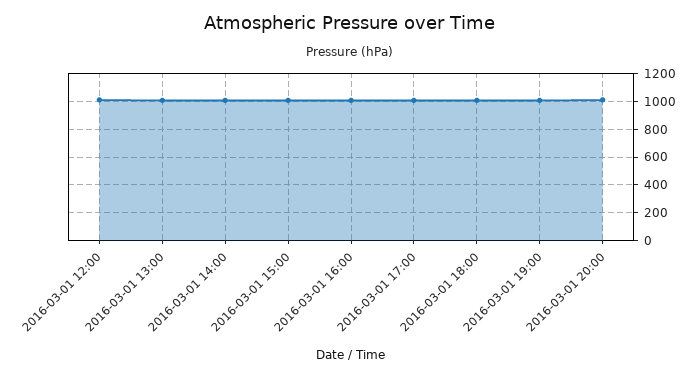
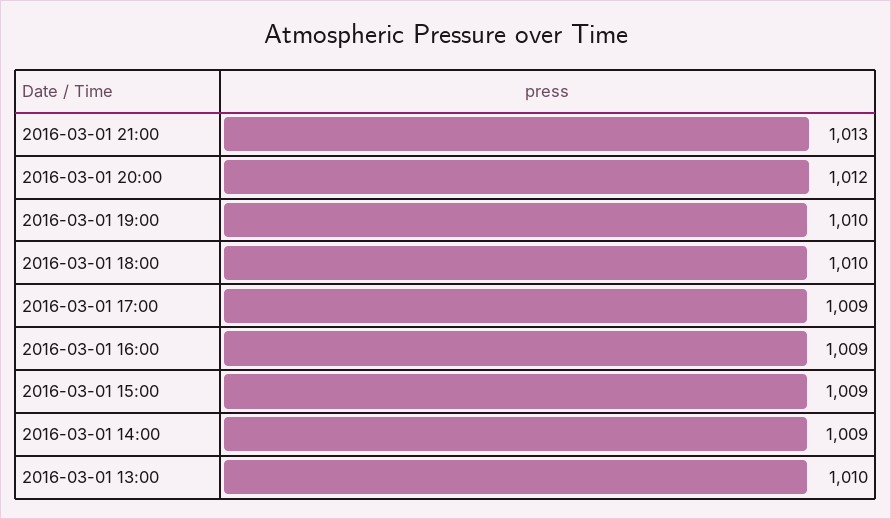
2016-03-01 12:00: 1000 -> none
2016-03-01 21:00: none -> 1013

